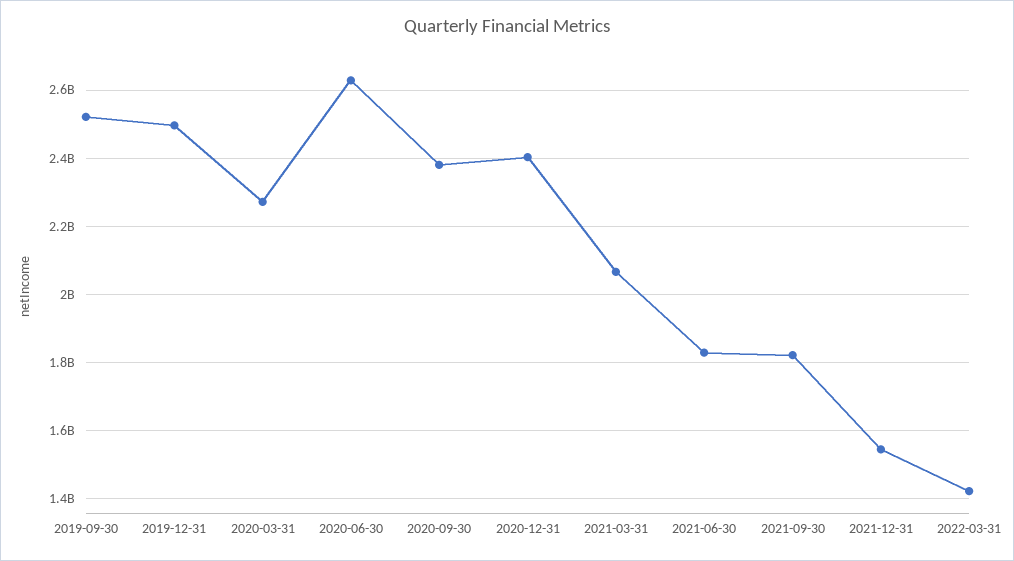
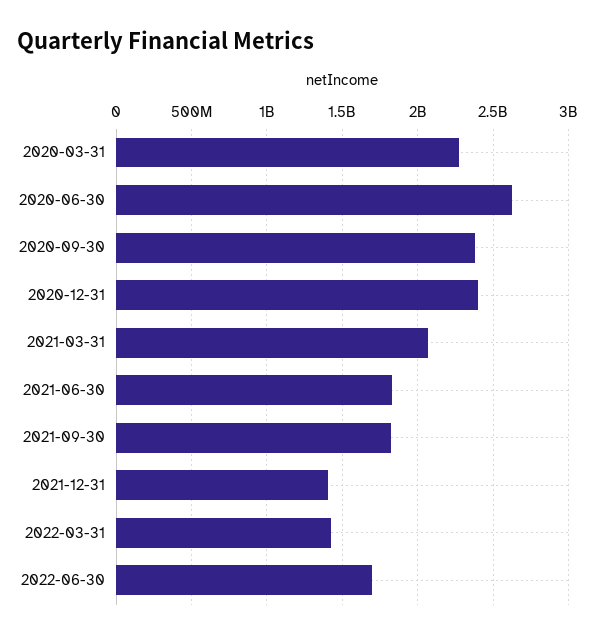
2019-09-30: 2520000000 -> none
2019-12-31: 2500000000 -> none
2021-12-31: 1540000000 -> 1400000000
2022-06-30: none -> 1700000000

